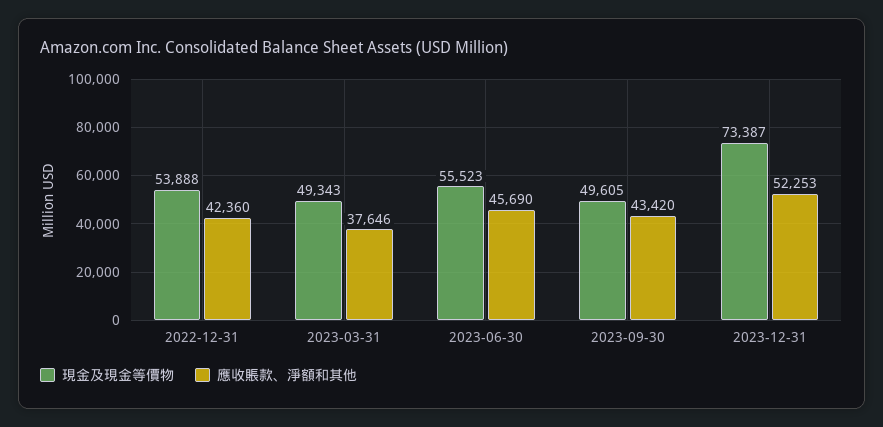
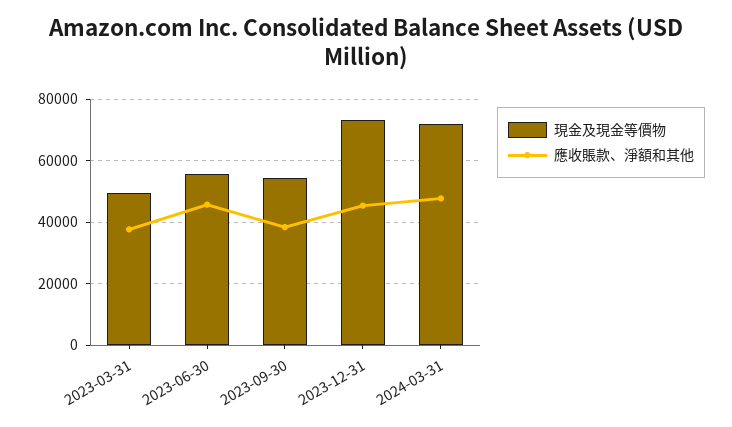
現金及現金等價物, 2022-12-31: 53888 -> none
應收賬款、淨額和其他, 2022-12-31: 42360 -> none
現金及現金等價物, 2023-09-30: 49605 -> 54000
應收賬款、淨額和其他, 2023-09-30: 43420 -> 38000
應收賬款、淨額和其他, 2023-12-31: 52253 -> 46000
現金及現金等價物, 2024-03-31: none -> 72000
應收賬款、淨額和其他, 2024-03-31: none -> 48000

